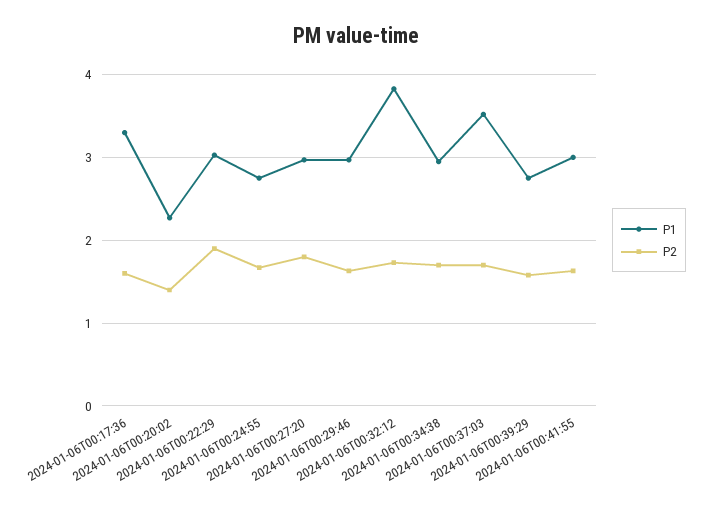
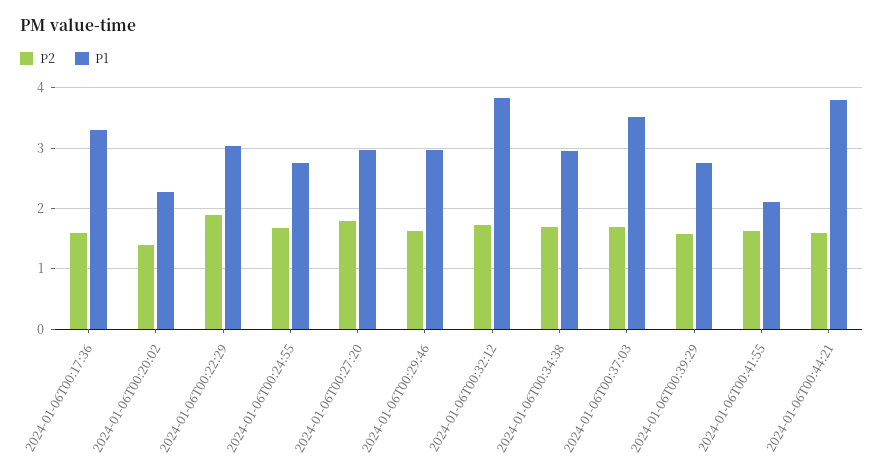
P1, 2024-01-06T00:41:55: 3 -> 2.1
P2, 2024-01-06T00:44:21: none -> 1.6
P1, 2024-01-06T00:44:21: none -> 3.8

